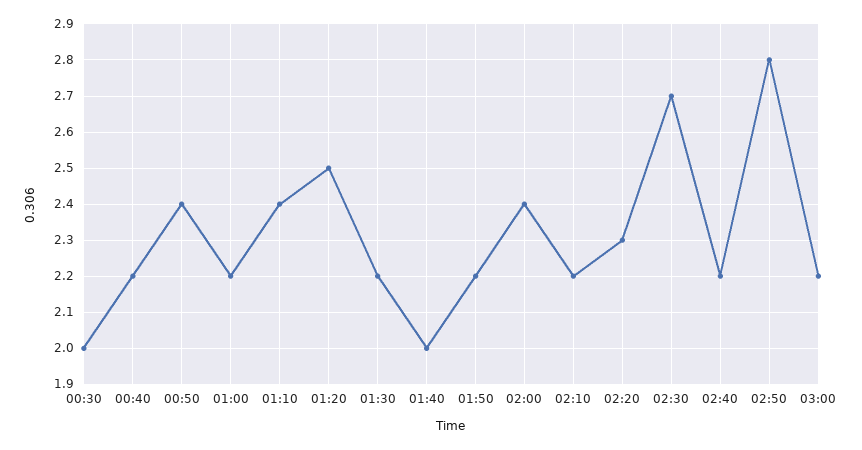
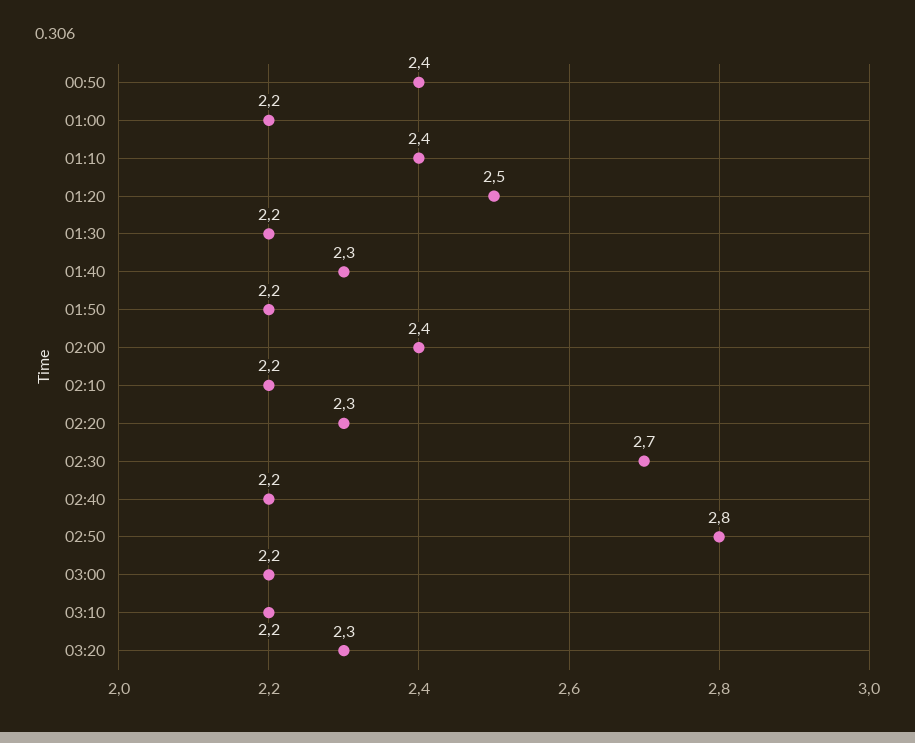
00:30: 2 -> none
00:40: 2.2 -> none
01:40: 2 -> 2.3
03:10: none -> 2.2
03:20: none -> 2.3

